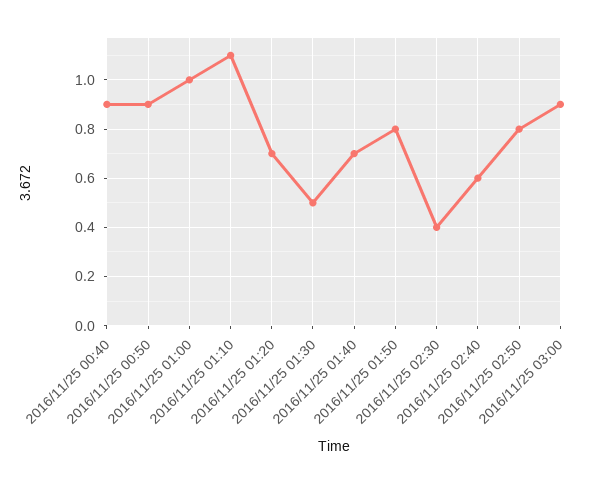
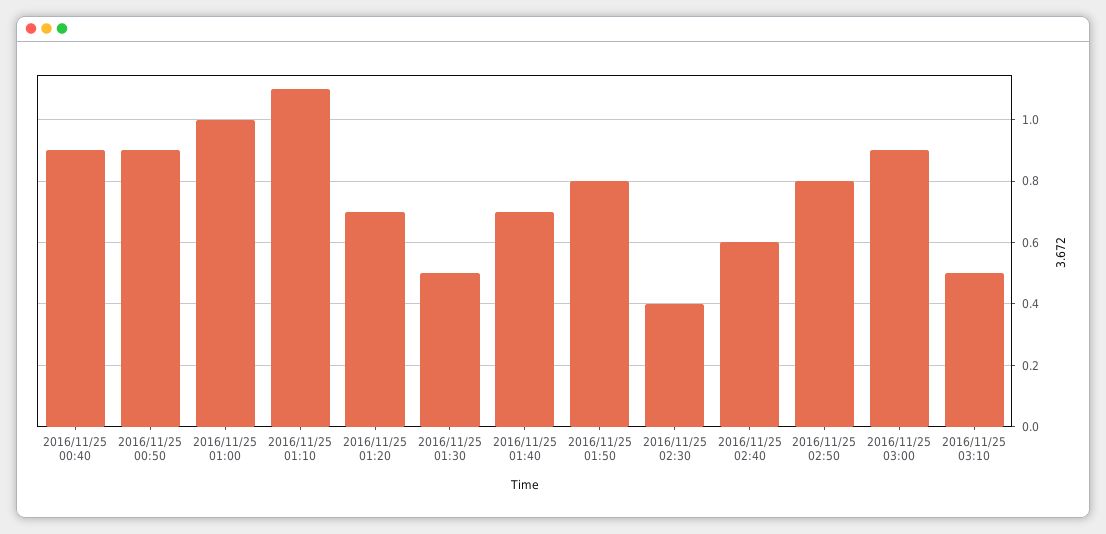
2016/11/25 03:10: none -> 0.5

